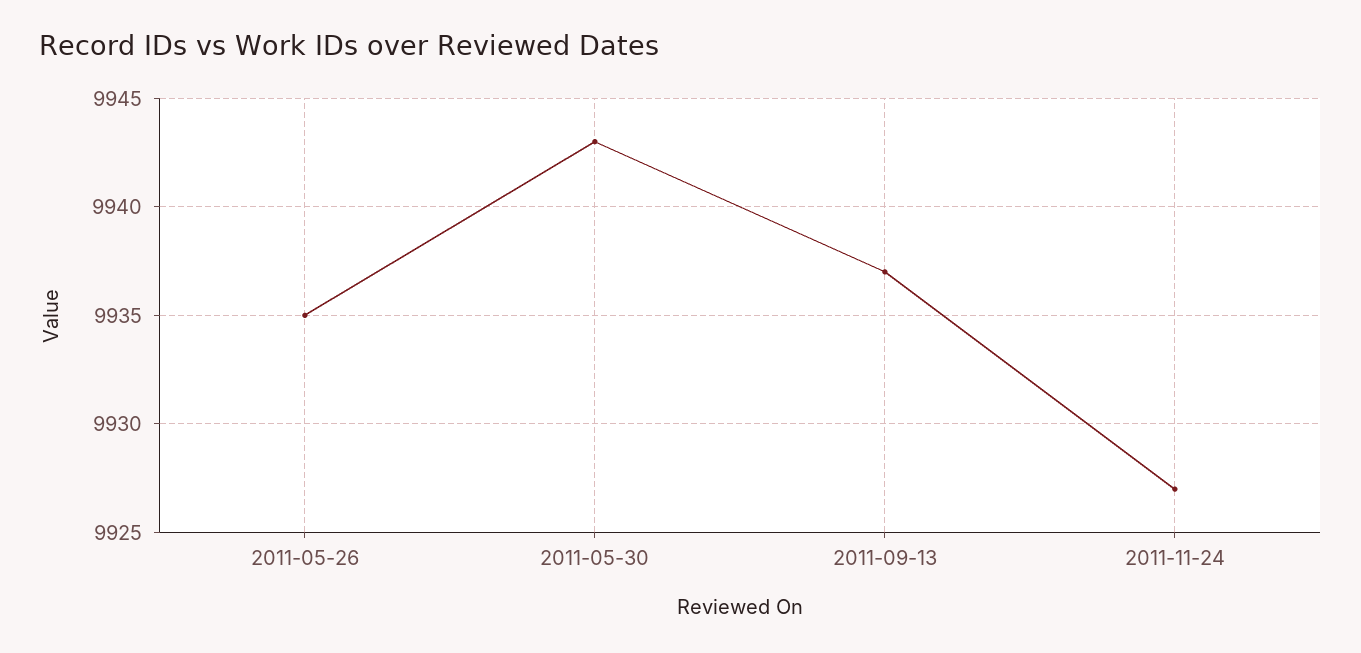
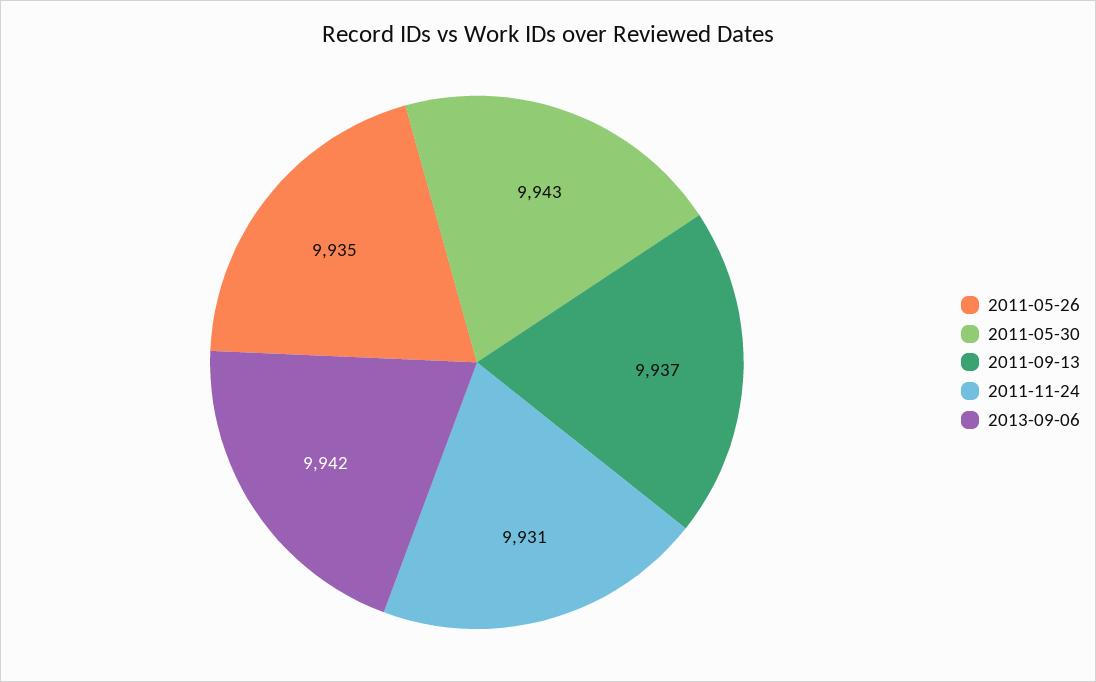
2011-11-24: 9927 -> 9931
2013-09-06: none -> 9942

